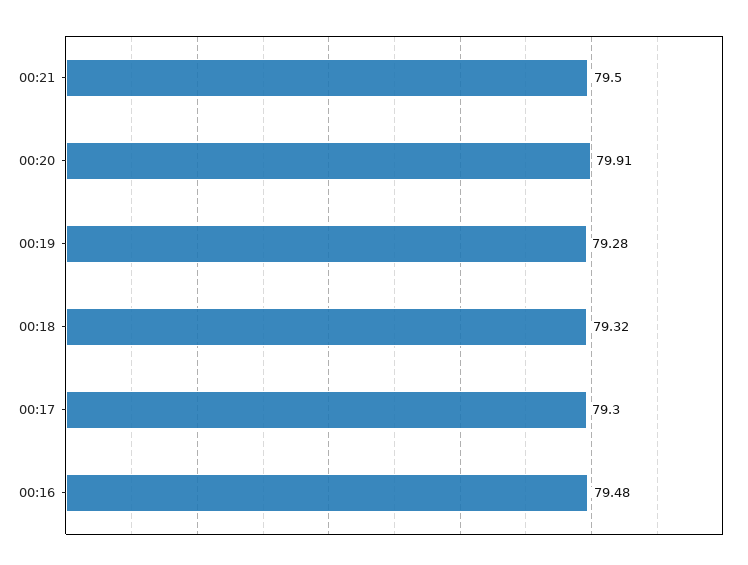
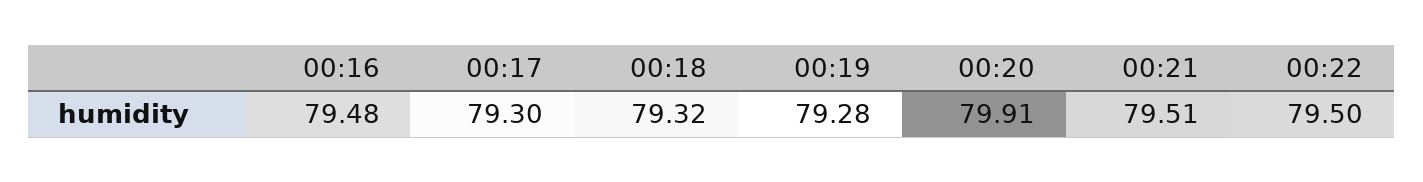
00:21: 79.5 -> 79.51
00:22: none -> 79.5

